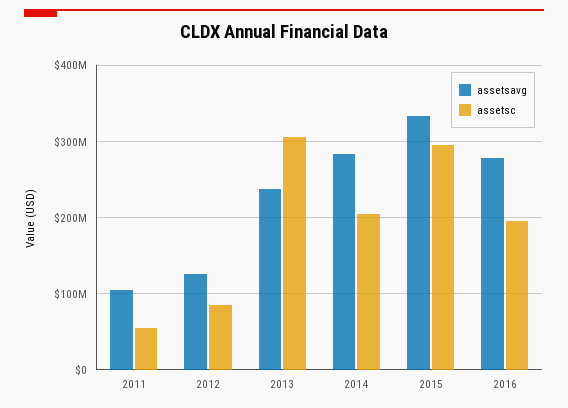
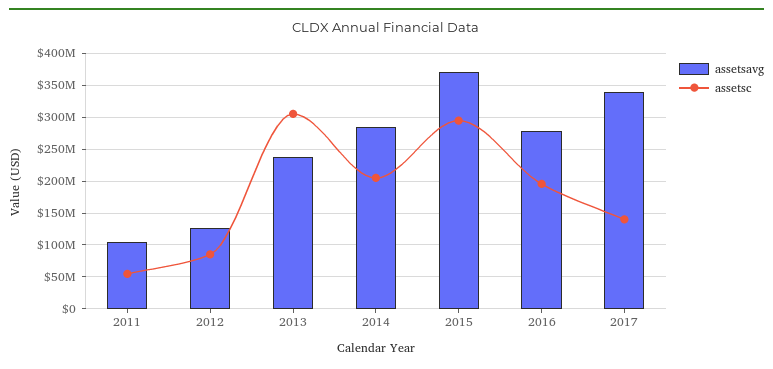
assetsavg, 2015: 330000000 -> 370000000
assetsavg, 2017: none -> 340000000
assetsc, 2017: none -> 140000000

